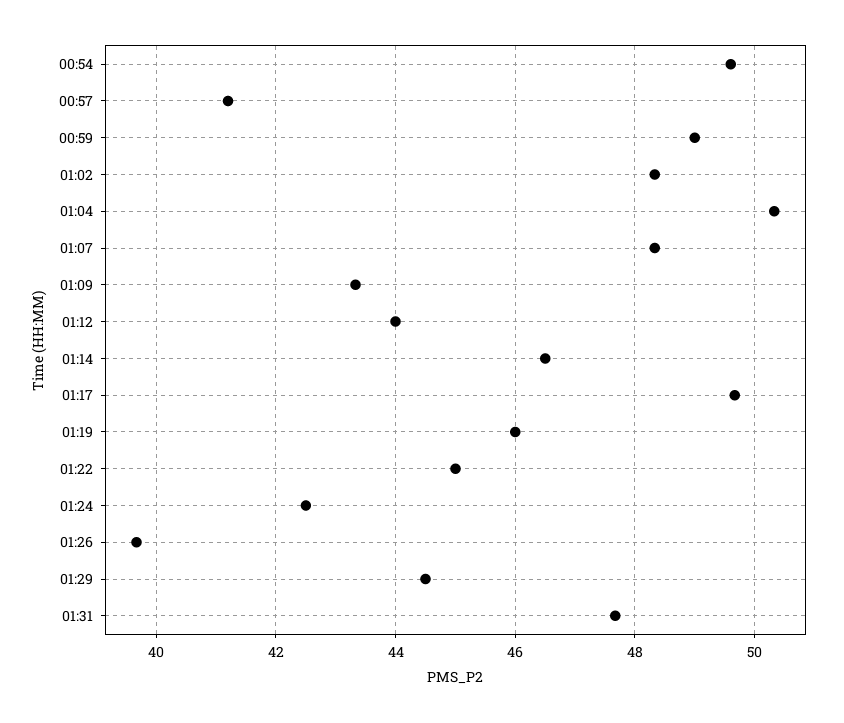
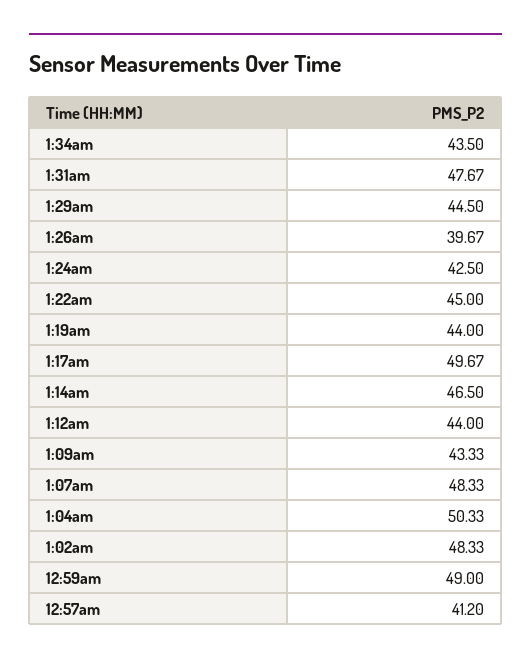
00:54: 49.6 -> none
01:19: 46 -> 44
1:34am: none -> 43.5

